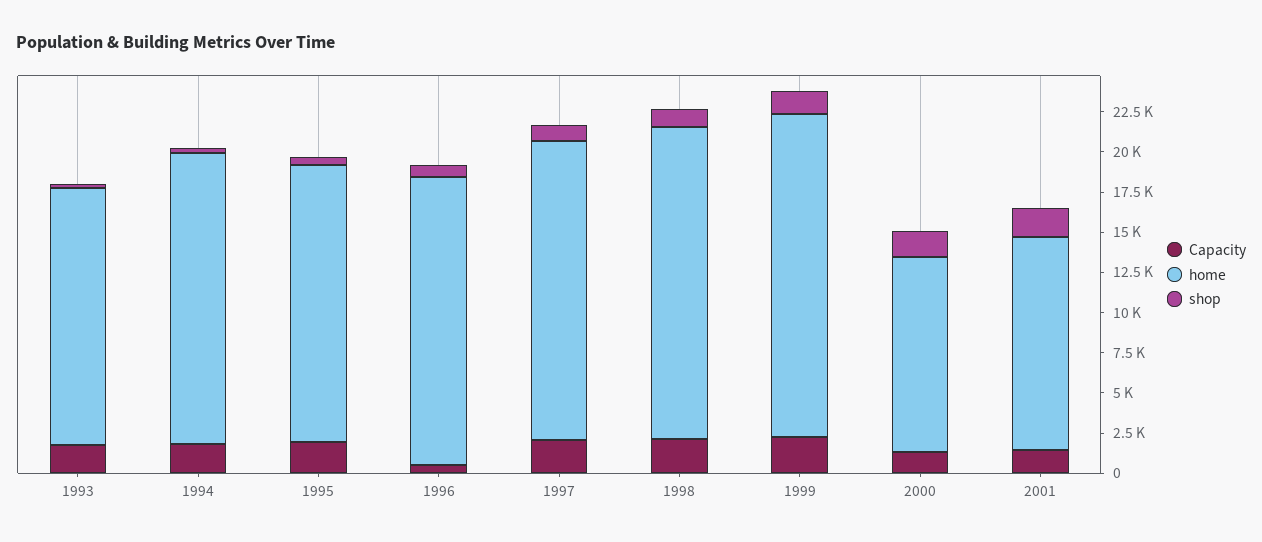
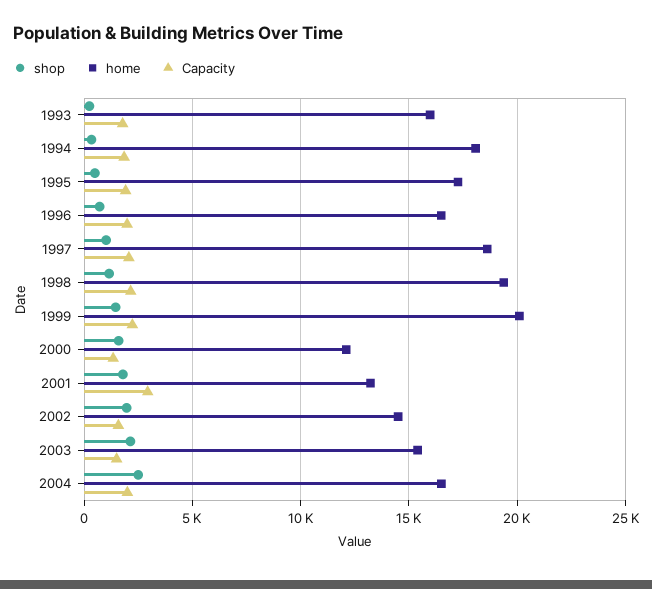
Capacity, 1996: 500 -> 2000
home, 1996: 18000 -> 16500
Capacity, 2001: 1500 -> 3000
shop, 2002: none -> 2000
home, 2002: none -> 14500
Capacity, 2002: none -> 1500
shop, 2003: none -> 2000
home, 2003: none -> 15500
Capacity, 2003: none -> 1500
shop, 2004: none -> 2500
home, 2004: none -> 16500
Capacity, 2004: none -> 2000

